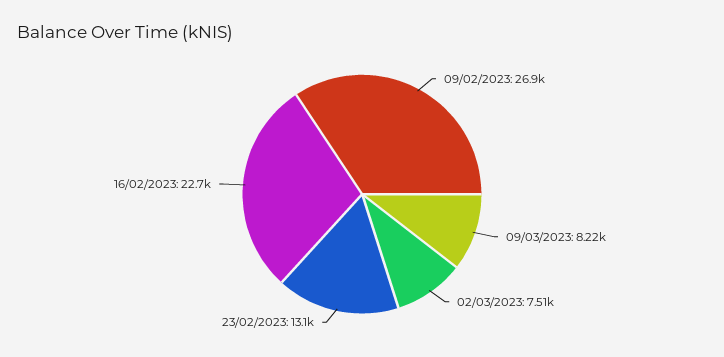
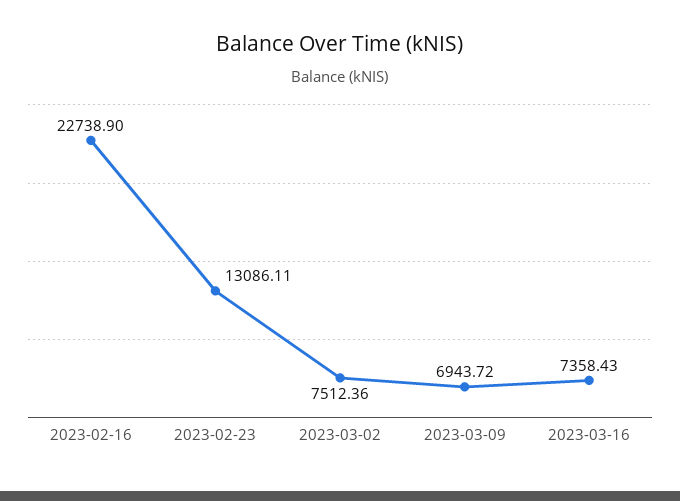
09/02/2023: 26900 -> none
09/03/2023: 8220 -> 6943.72
2023-03-16: none -> 7358.43

